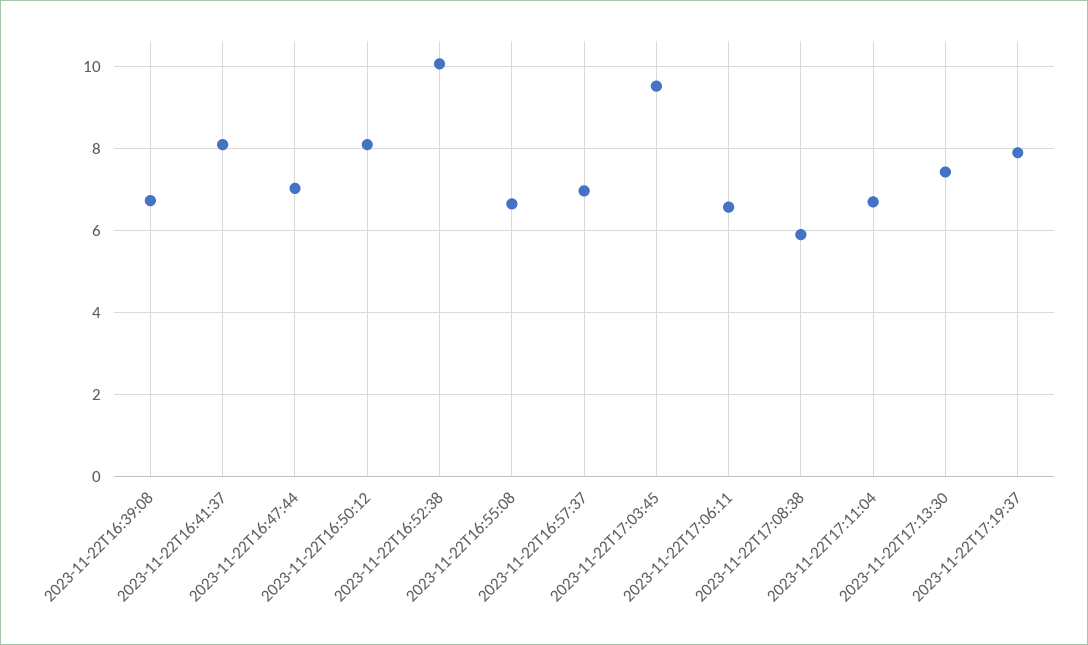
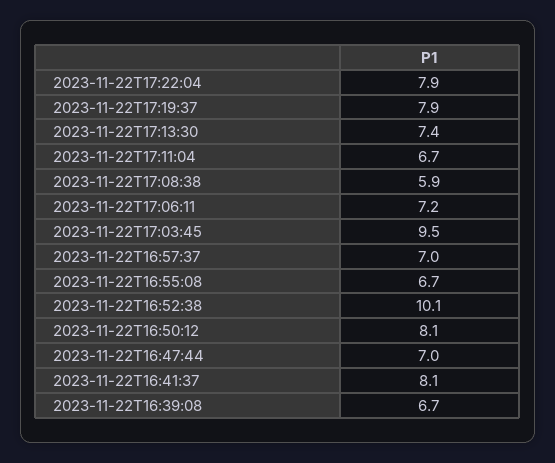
2023-11-22T17:06:11: 6.6 -> 7.2
2023-11-22T17:22:04: none -> 7.9

